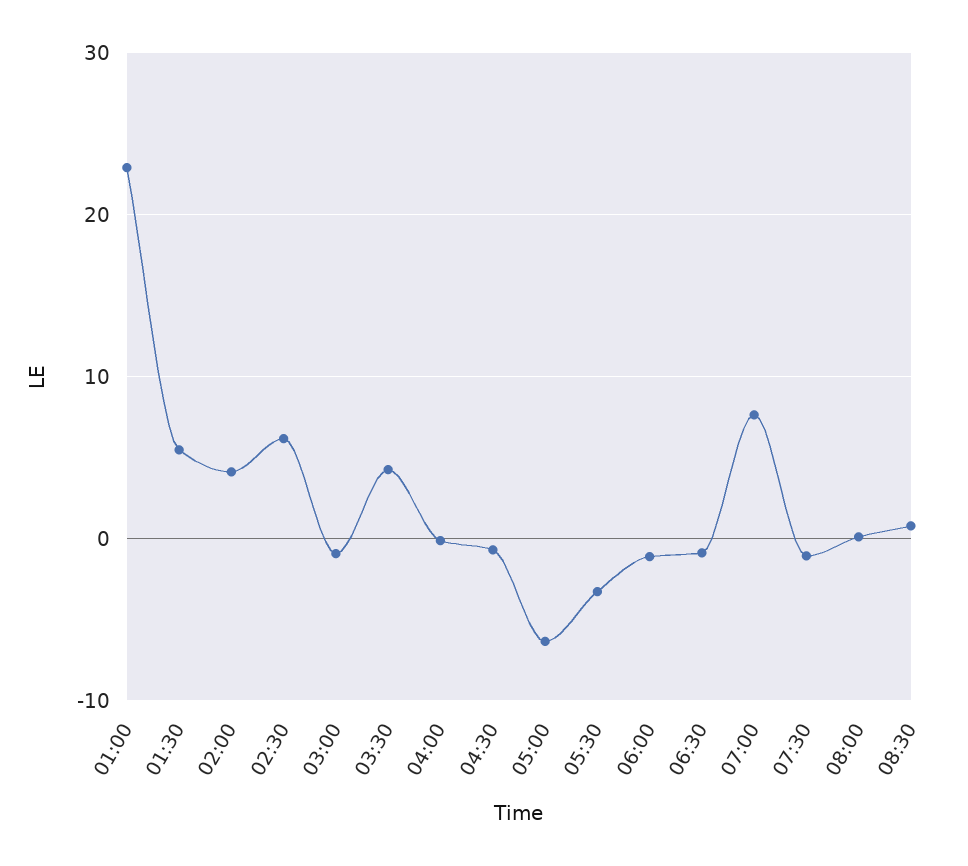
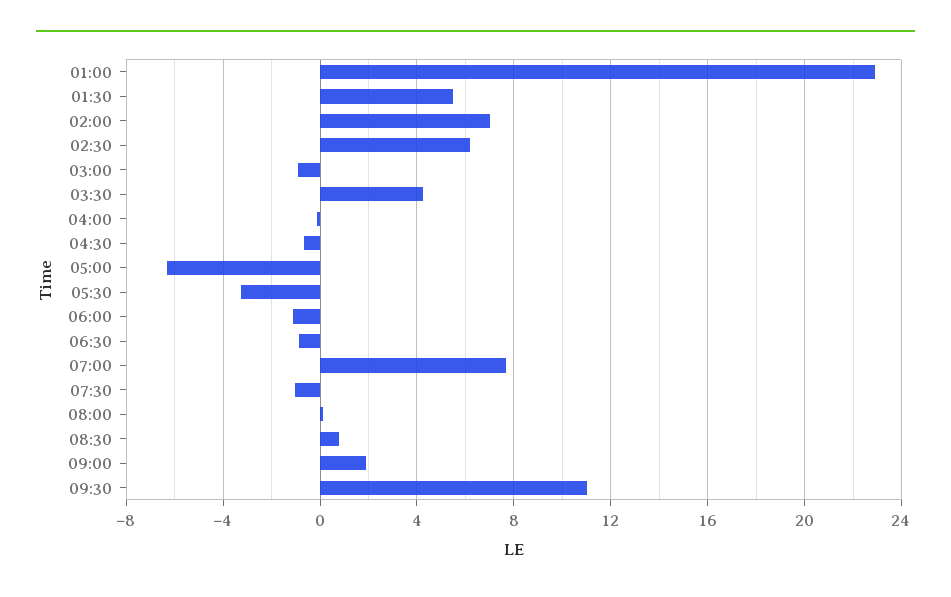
02:00: 4 -> 7
09:00: none -> 2
09:30: none -> 11

